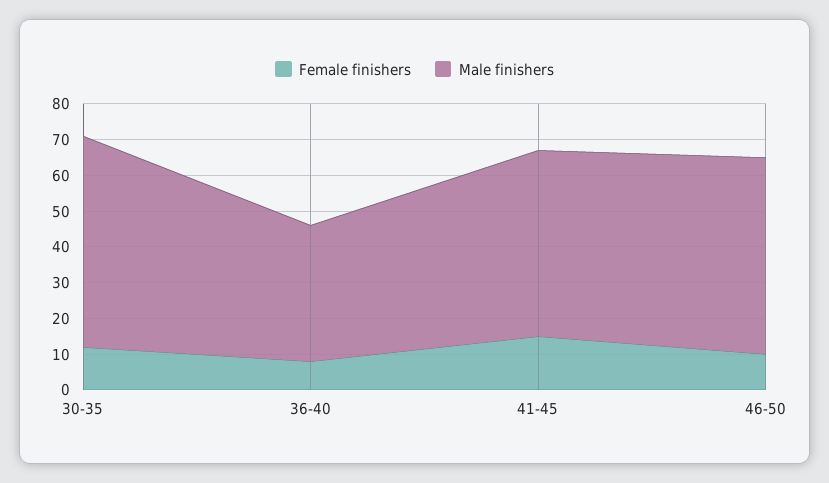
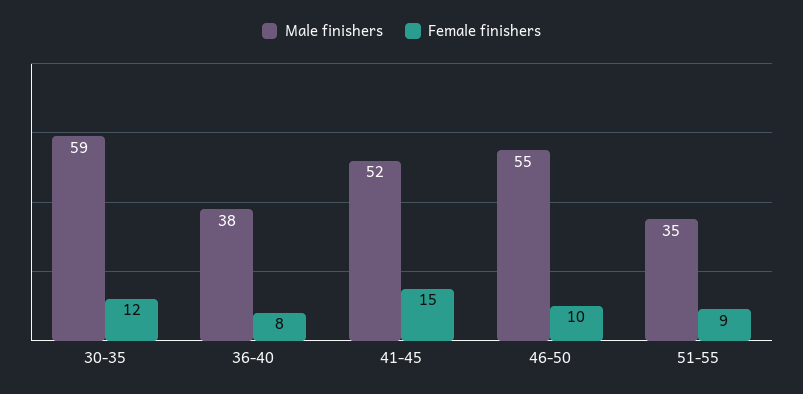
Male finishers, 51-55: none -> 35
Female finishers, 51-55: none -> 9

